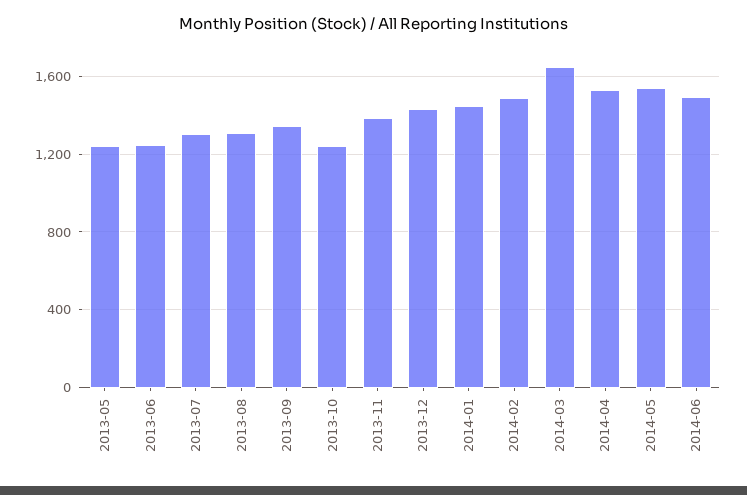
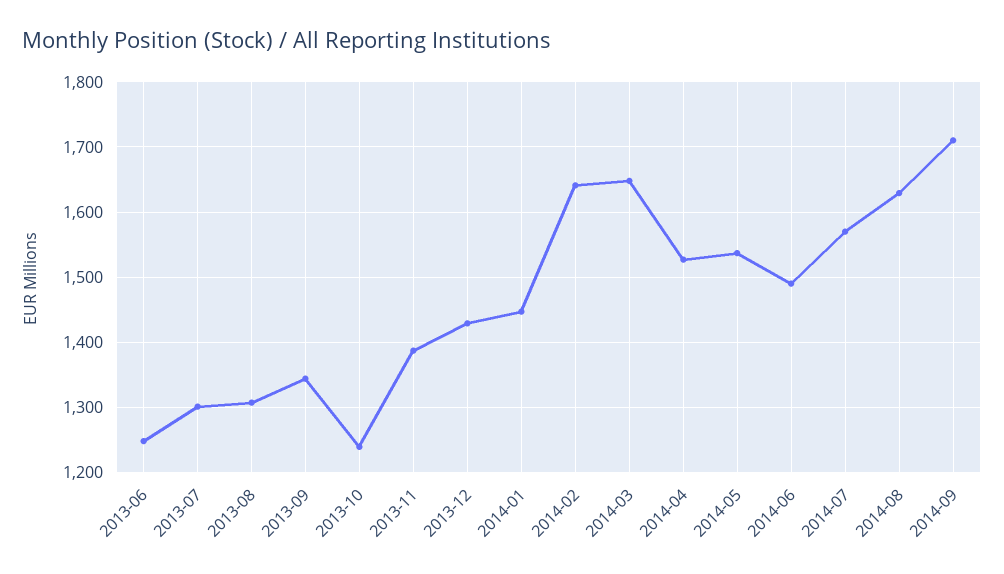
2013-05: 1250 -> none
2014-02: 1500 -> 1640
2014-07: none -> 1570
2014-08: none -> 1630
2014-09: none -> 1710

